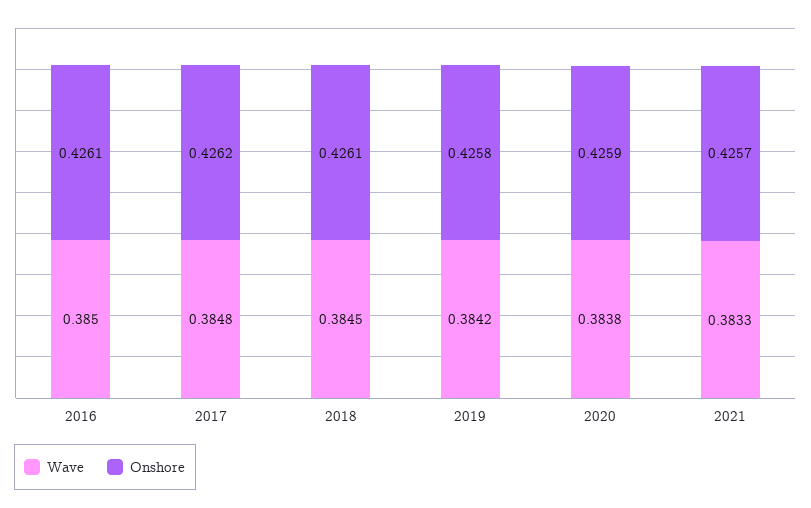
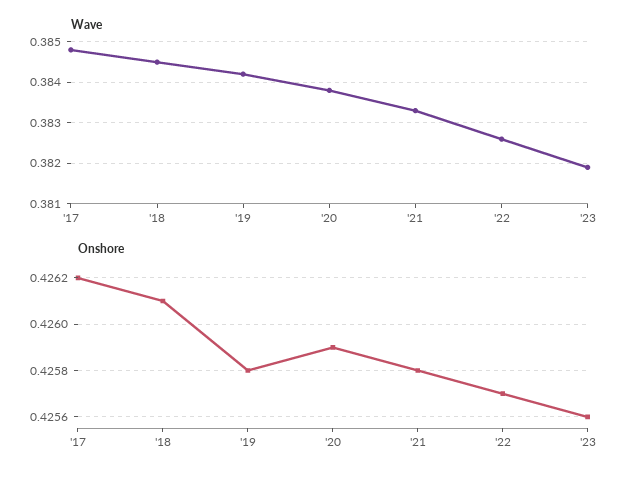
Wave, 2016: 0.385 -> none
Onshore, 2016: 0.4261 -> none
Onshore, 2021: 0.4257 -> 0.4258
Wave, '22: none -> 0.3825
Wave, '23: none -> 0.382
Onshore, '22: none -> 0.4257
Onshore, '23: none -> 0.4256

